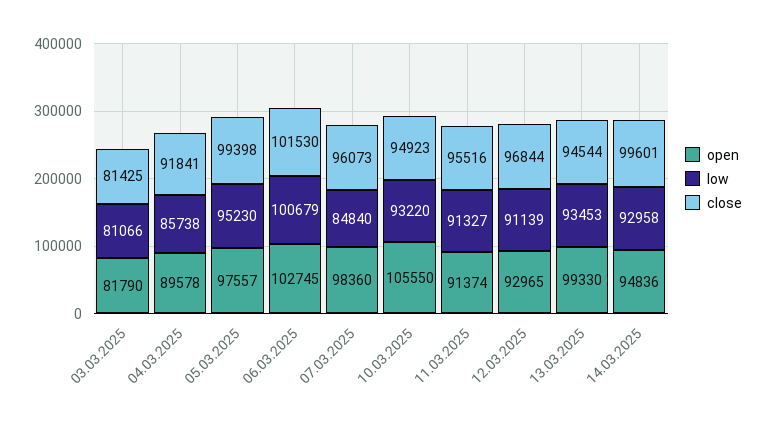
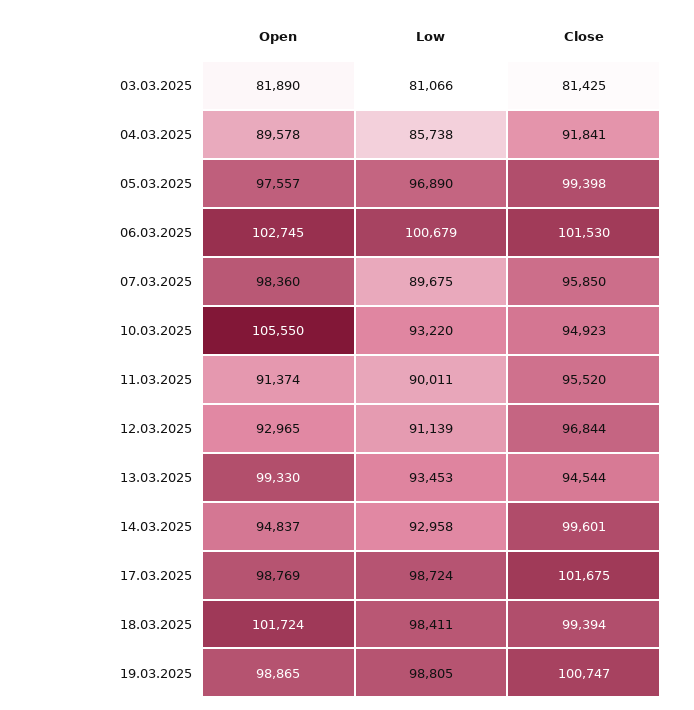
open, 03.03.2025: 81790 -> 81890
low, 05.03.2025: 95230 -> 96890
low, 07.03.2025: 84840 -> 89675
close, 07.03.2025: 96073 -> 95850
low, 11.03.2025: 91327 -> 90011
close, 11.03.2025: 95516 -> 95520
open, 14.03.2025: 94836 -> 94837
open, 17.03.2025: none -> 98769
low, 17.03.2025: none -> 98724
close, 17.03.2025: none -> 101675
open, 18.03.2025: none -> 101724
low, 18.03.2025: none -> 98411
close, 18.03.2025: none -> 99394
open, 19.03.2025: none -> 98865
low, 19.03.2025: none -> 98805
close, 19.03.2025: none -> 100747

